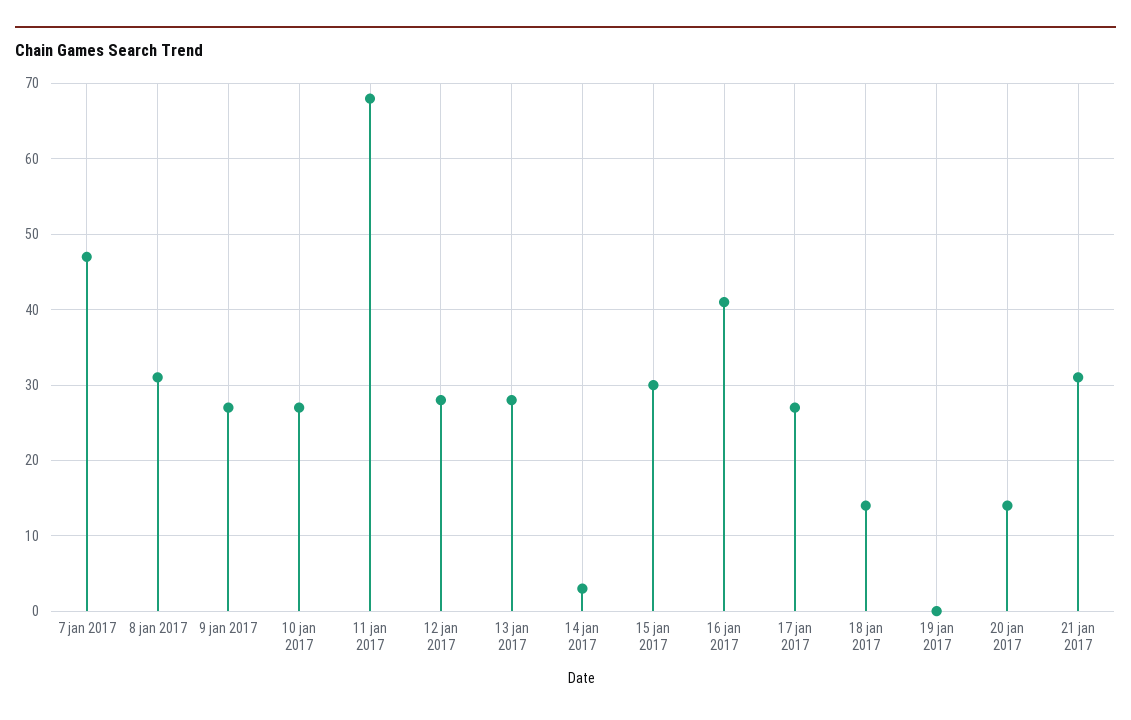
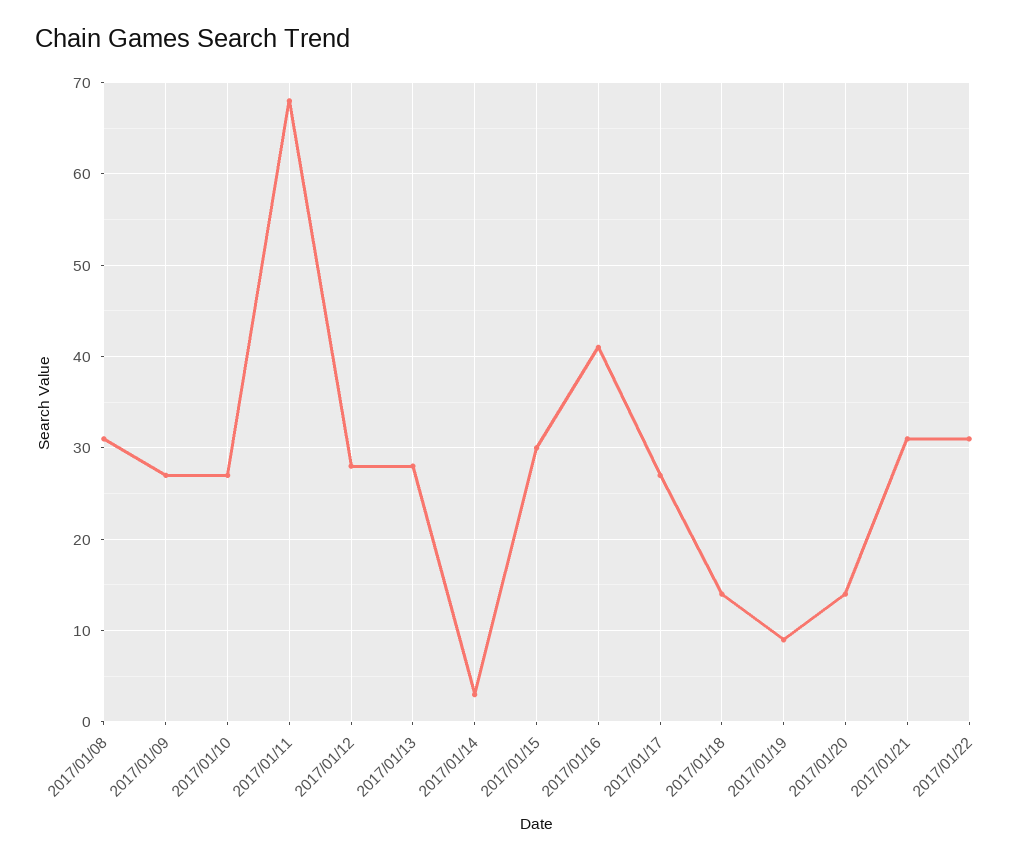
7 jan 2017: 47 -> none
19 jan 2017: 0 -> 9
2017/01/22: none -> 31

